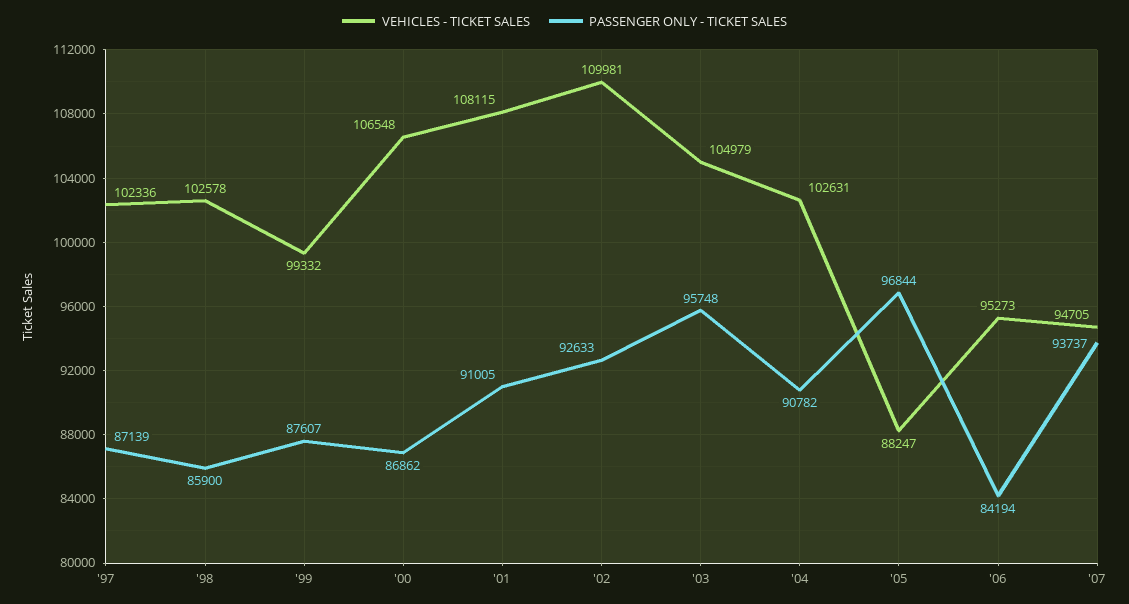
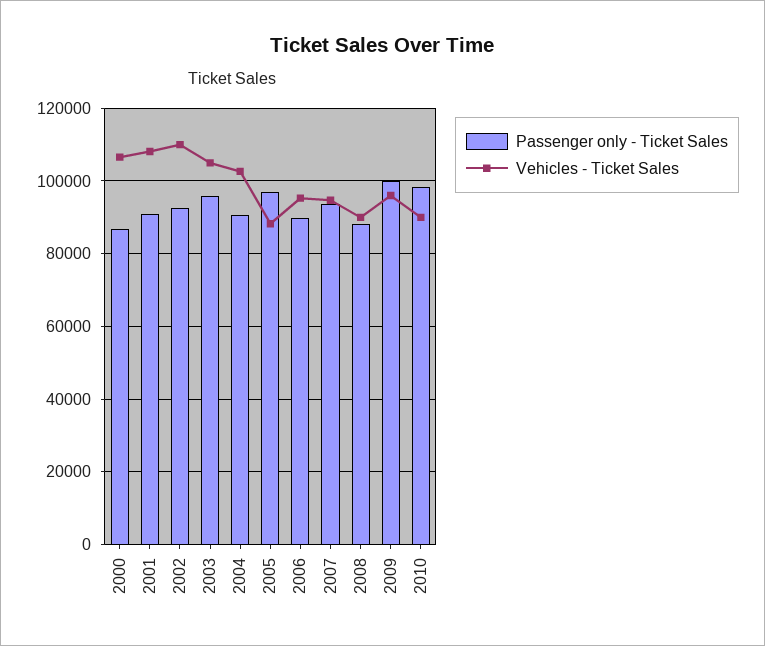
VEHICLES - TICKET SALES, '97: 102336 -> none
PASSENGER ONLY - TICKET SALES, '97: 87139 -> none
VEHICLES - TICKET SALES, '98: 102578 -> none
PASSENGER ONLY - TICKET SALES, '98: 85900 -> none
VEHICLES - TICKET SALES, '99: 99332 -> none
PASSENGER ONLY - TICKET SALES, '99: 87607 -> none
PASSENGER ONLY - TICKET SALES, '06: 84194 -> 90000
PASSENGER ONLY - TICKET SALES, 2008: none -> 88000
VEHICLES - TICKET SALES, 2008: none -> 90000
PASSENGER ONLY - TICKET SALES, 2009: none -> 100000
VEHICLES - TICKET SALES, 2009: none -> 96000
PASSENGER ONLY - TICKET SALES, 2010: none -> 98000
VEHICLES - TICKET SALES, 2010: none -> 90000

